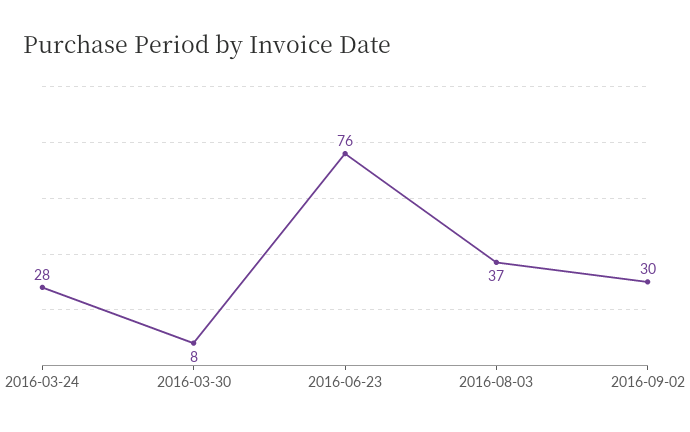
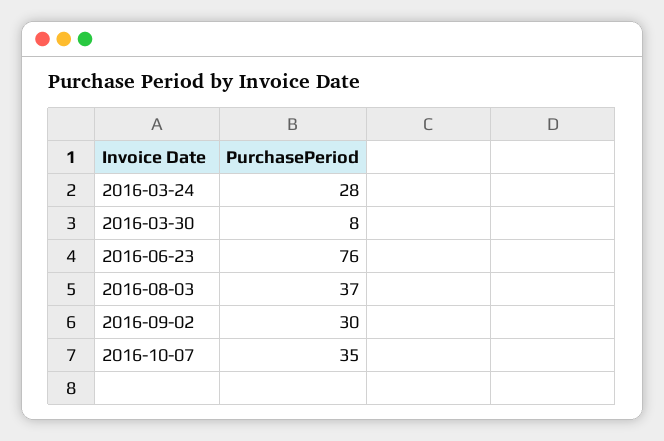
2016-10-07: none -> 35

